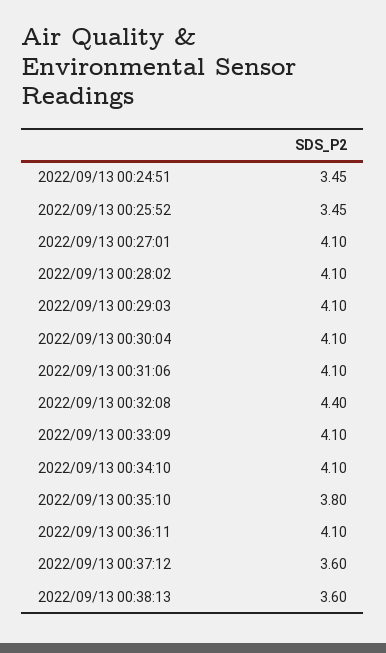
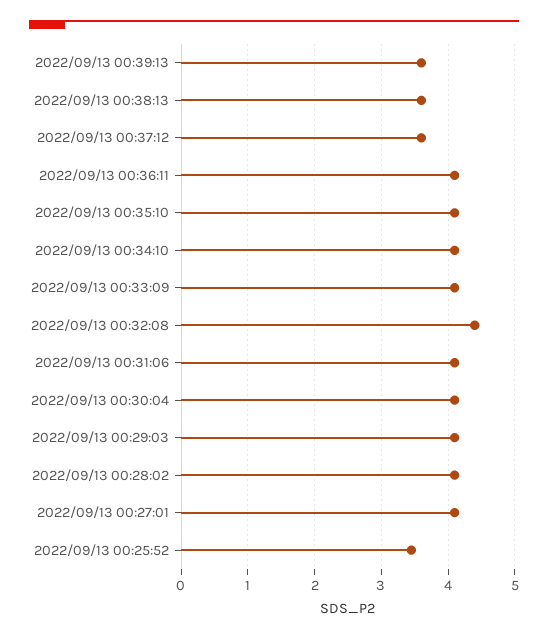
2022/09/13 00:24:51: 3.45 -> none
2022/09/13 00:35:10: 3.8 -> 4.1
2022/09/13 00:39:13: none -> 3.6

